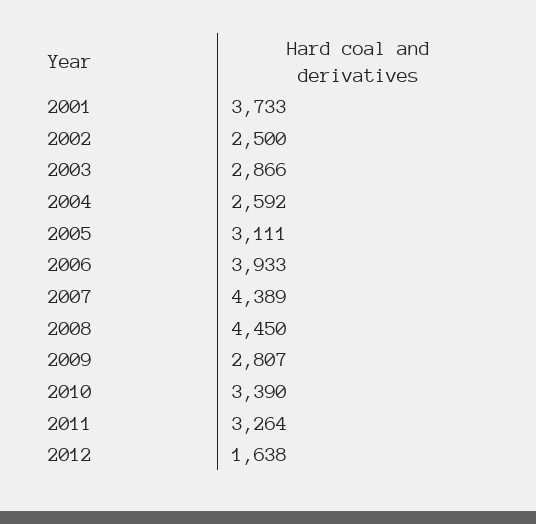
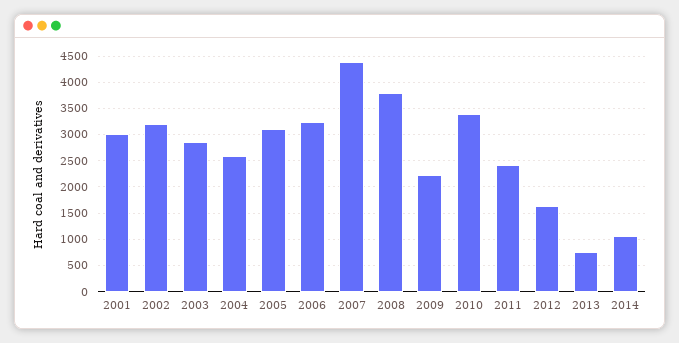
2001: 3733 -> 3000
2002: 2500 -> 3250
2006: 3933 -> 3250
2008: 4450 -> 3750
2009: 2807 -> 2250
2011: 3264 -> 2500
2013: none -> 750
2014: none -> 1000

